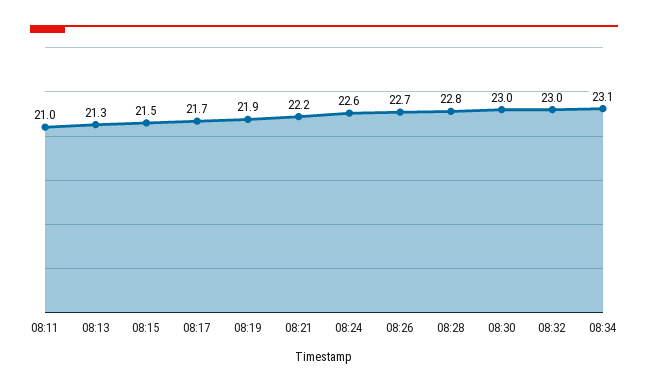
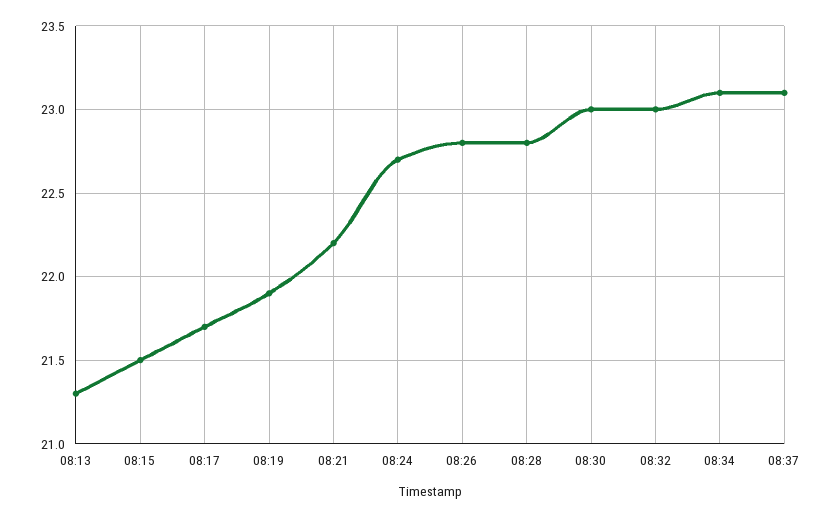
08:11: 21 -> none
08:24: 22.6 -> 22.7
08:26: 22.7 -> 22.8
08:37: none -> 23.1

